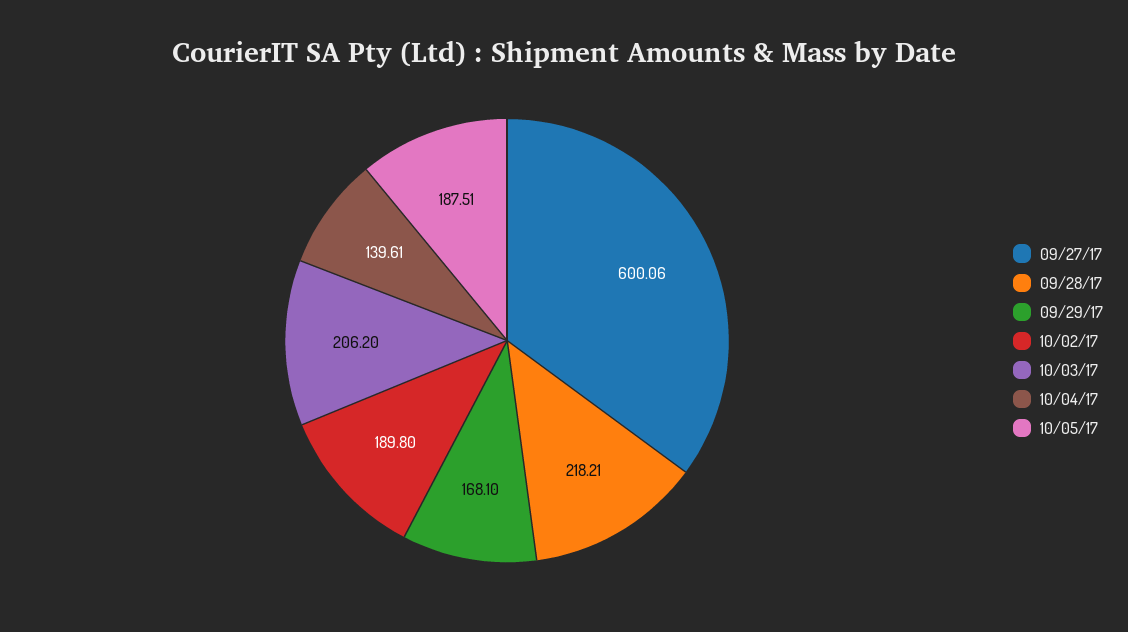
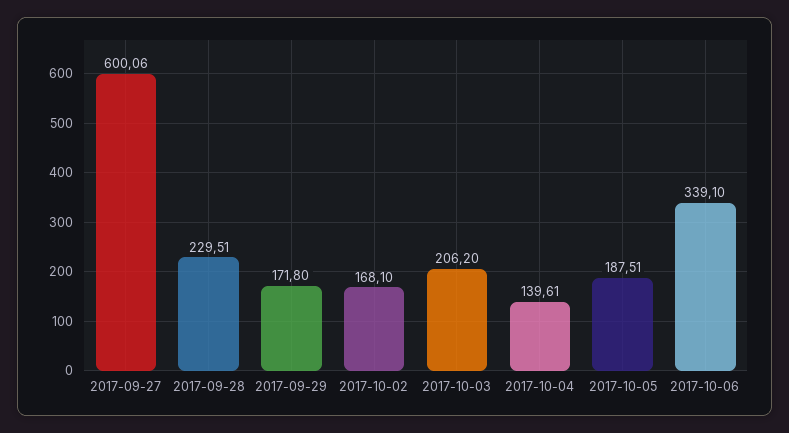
09/28/17: 218.21 -> 229.51
09/29/17: 168.1 -> 171.8
10/02/17: 189.8 -> 168.1
2017-10-06: none -> 339.1

